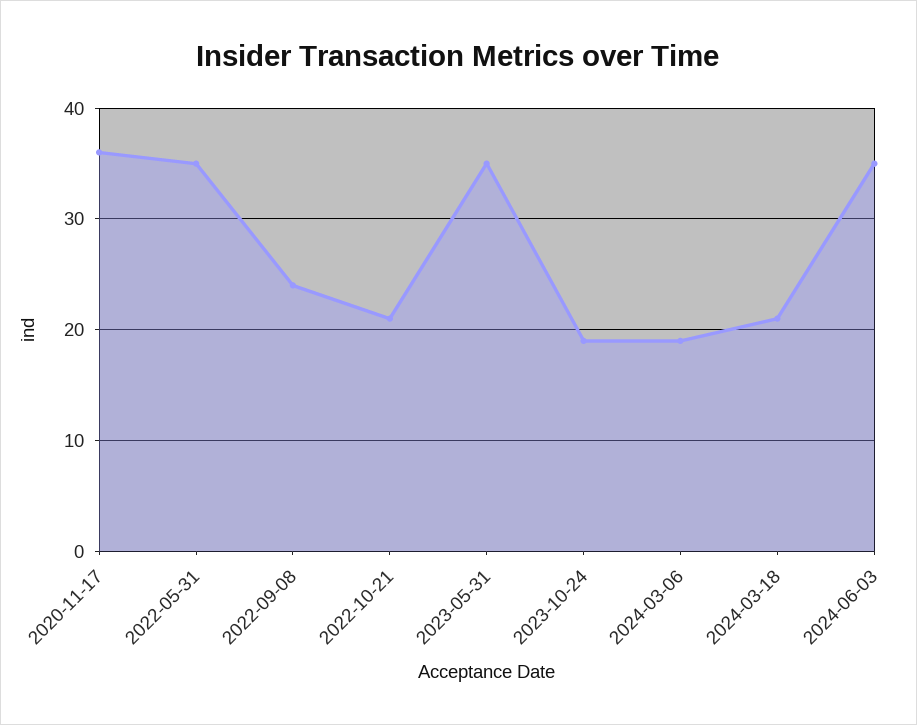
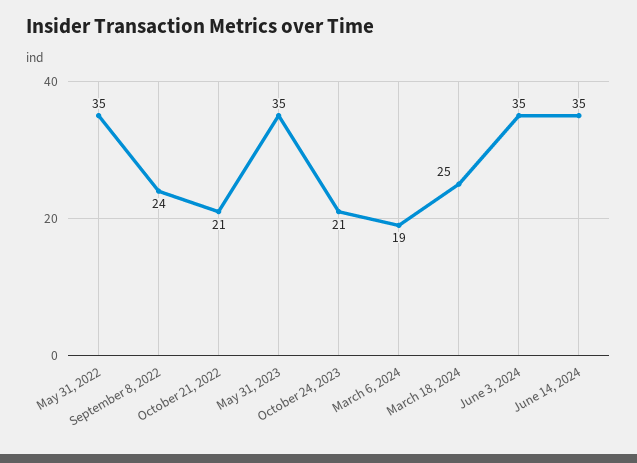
2020-11-17: 36 -> none
2023-10-24: 19 -> 21
2024-03-18: 21 -> 25
June 14, 2024: none -> 35

